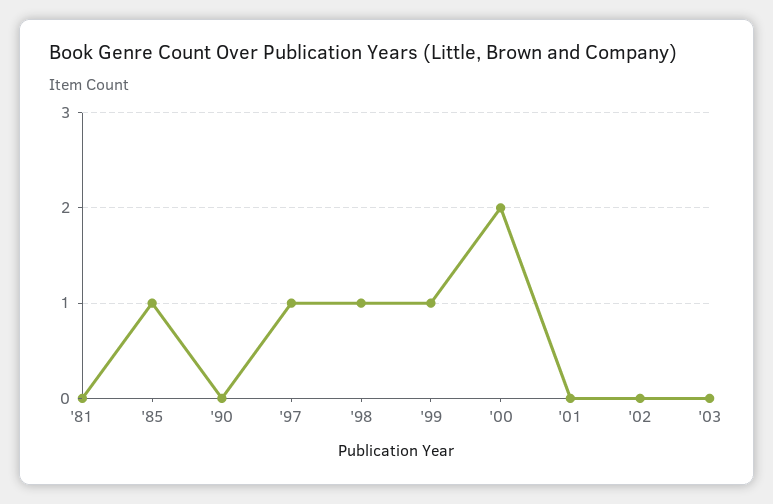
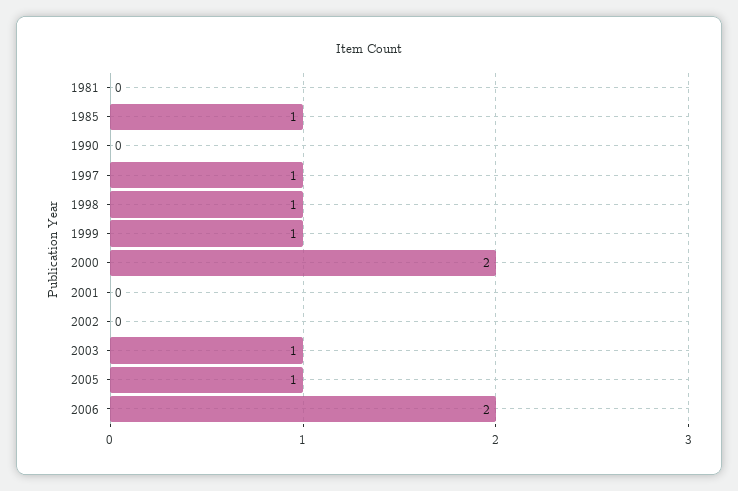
'03: 0 -> 1
2005: none -> 1
2006: none -> 2

